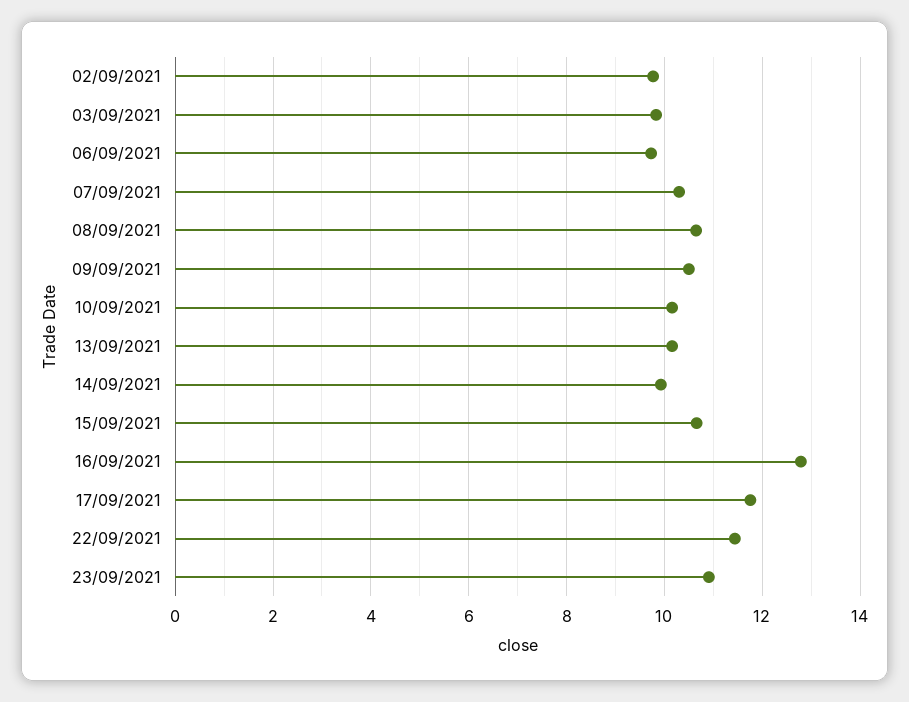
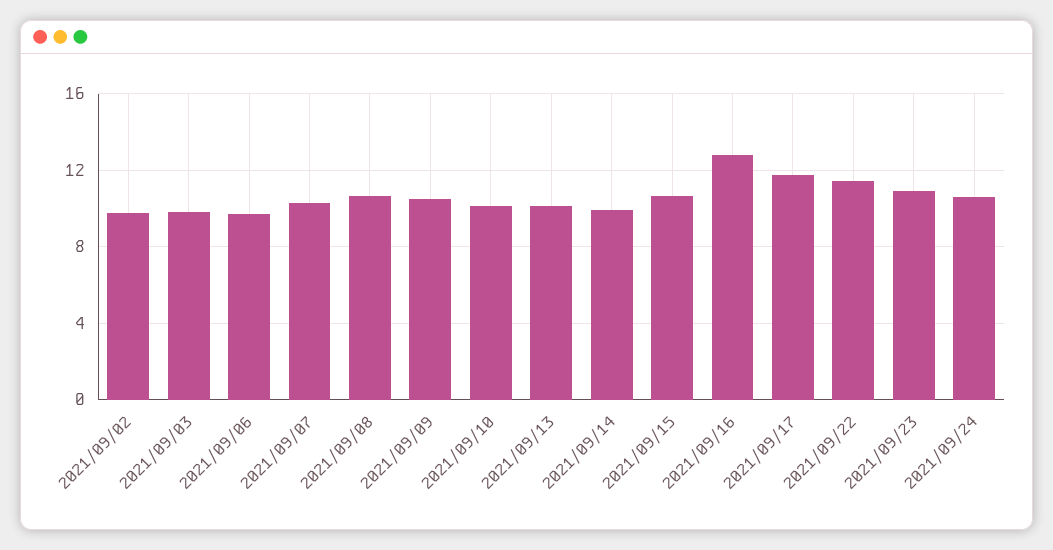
2021/09/24: none -> 10.5

